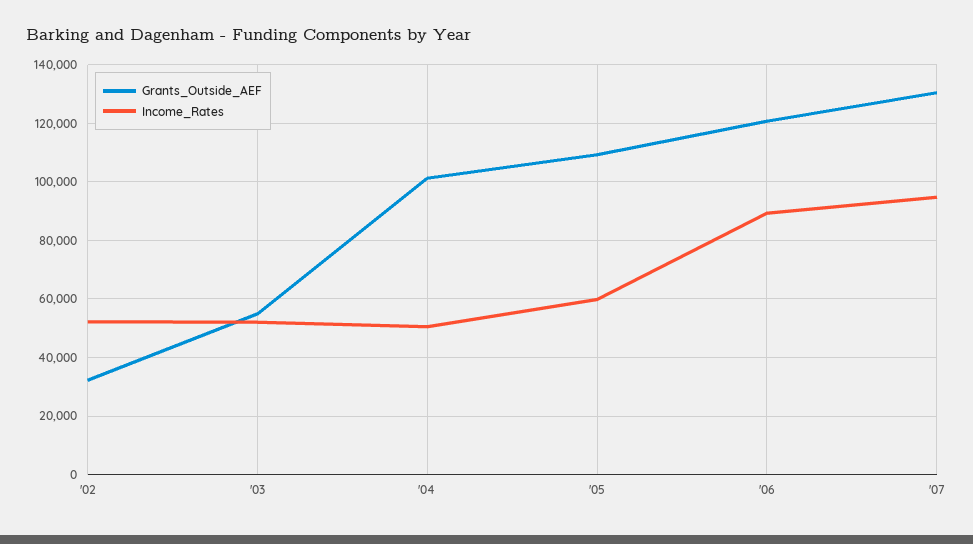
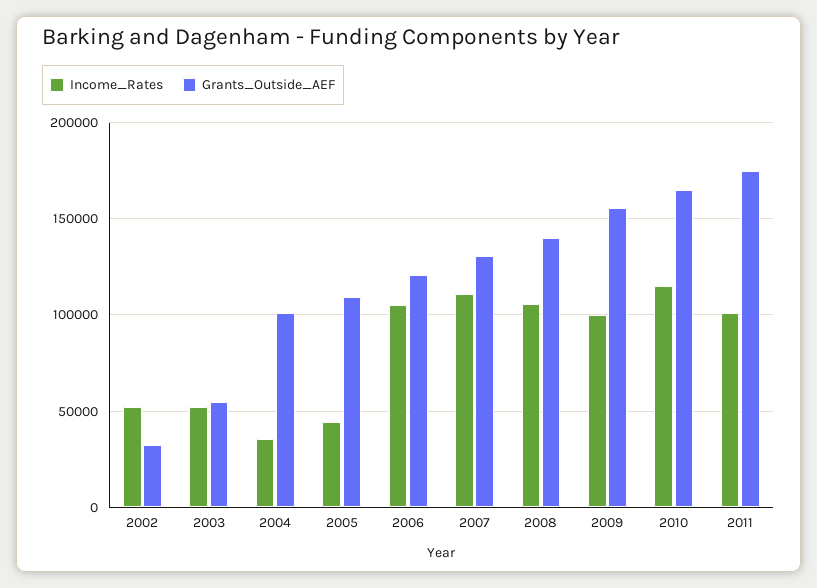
Income_Rates, '04: 50000 -> 35000
Income_Rates, '05: 60000 -> 45000
Income_Rates, '06: 90000 -> 105000
Income_Rates, '07: 95000 -> 110000
Income_Rates, 2008: none -> 105000
Grants_Outside_AEF, 2008: none -> 140000
Income_Rates, 2009: none -> 100000
Grants_Outside_AEF, 2009: none -> 155000
Income_Rates, 2010: none -> 115000
Grants_Outside_AEF, 2010: none -> 165000
Income_Rates, 2011: none -> 100000
Grants_Outside_AEF, 2011: none -> 175000

